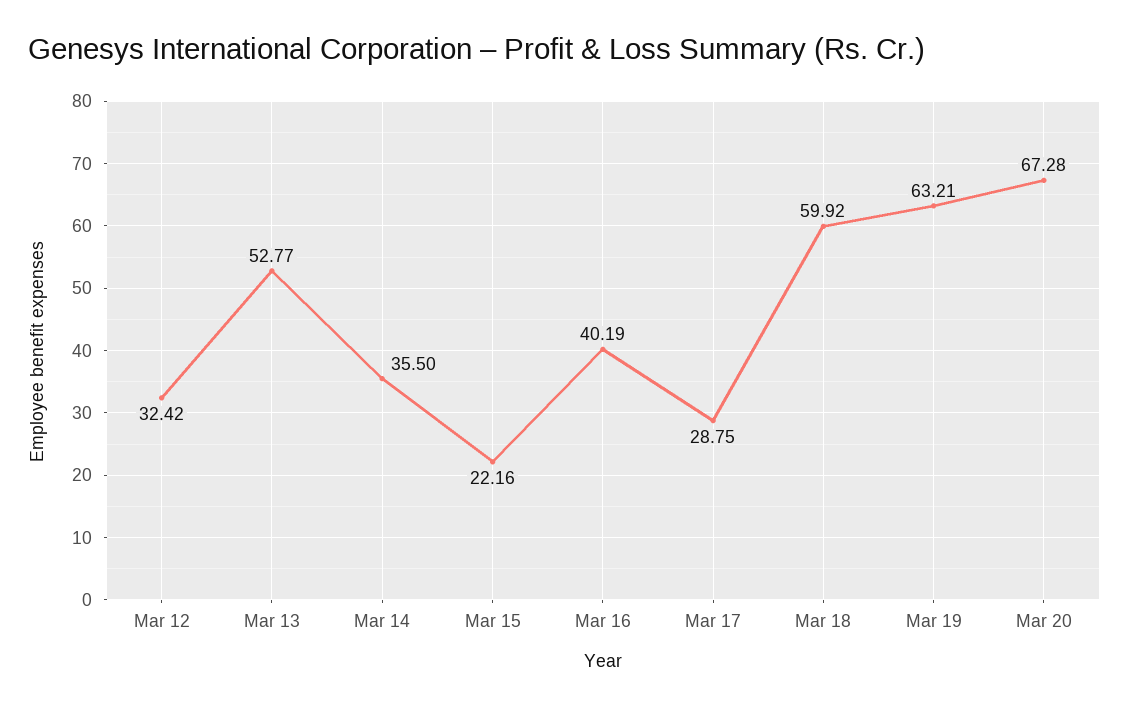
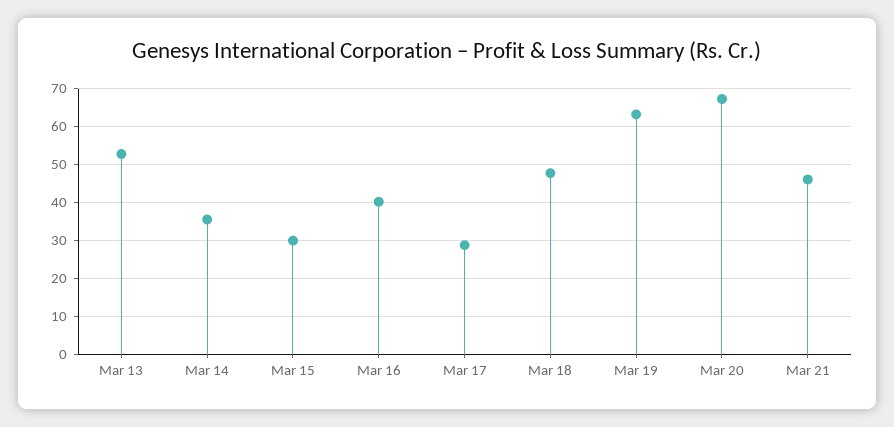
Mar 12: 32.42 -> none
Mar 15: 22.16 -> 30
Mar 18: 59.92 -> 48
Mar 21: none -> 46

